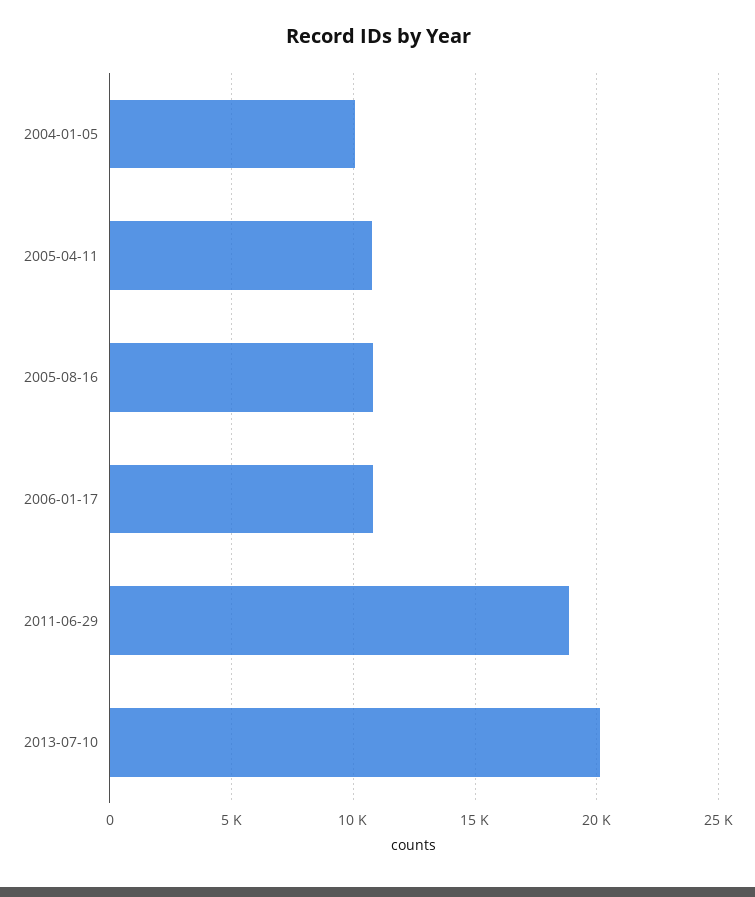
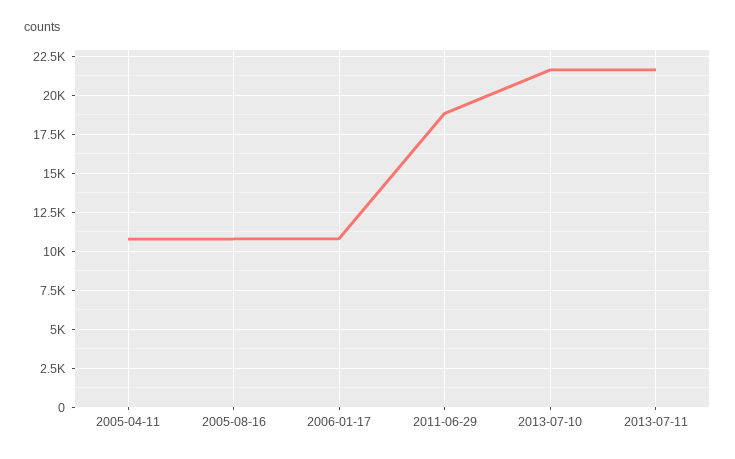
2004-01-05: 10000 -> none
2013-07-10: 20000 -> 21500
2013-07-11: none -> 21500

